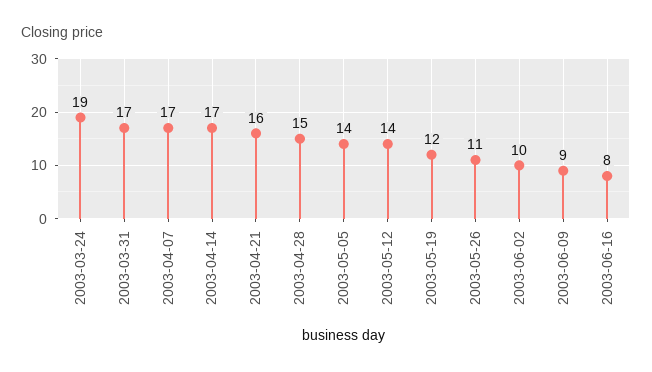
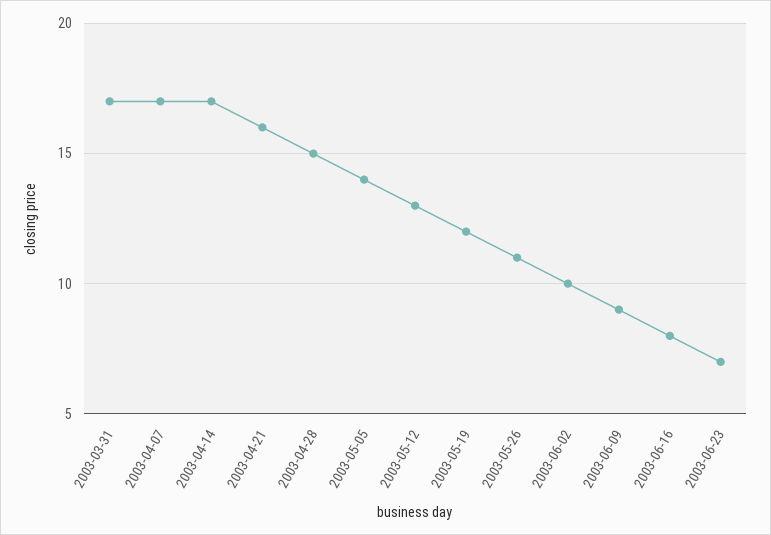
2003-03-24: 19 -> none
2003-05-12: 14 -> 13
2003-06-23: none -> 7

